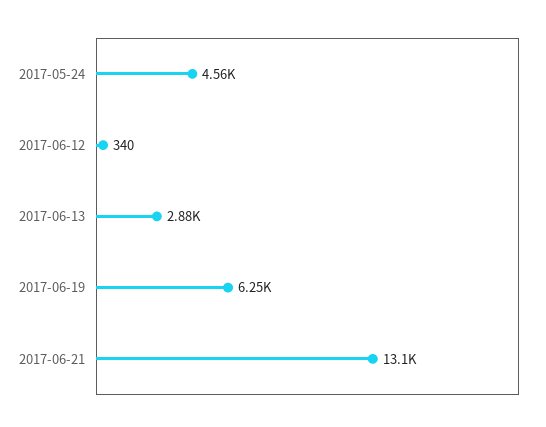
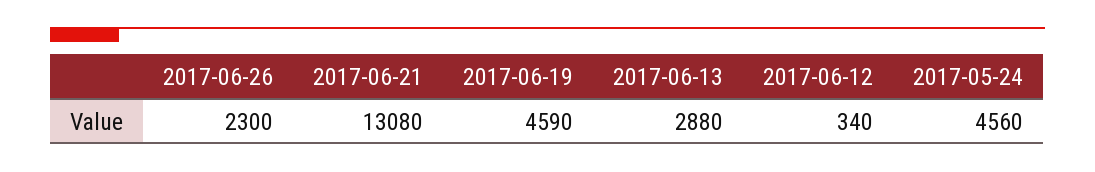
2017-06-19: 6250 -> 4590
2017-06-26: none -> 2300

